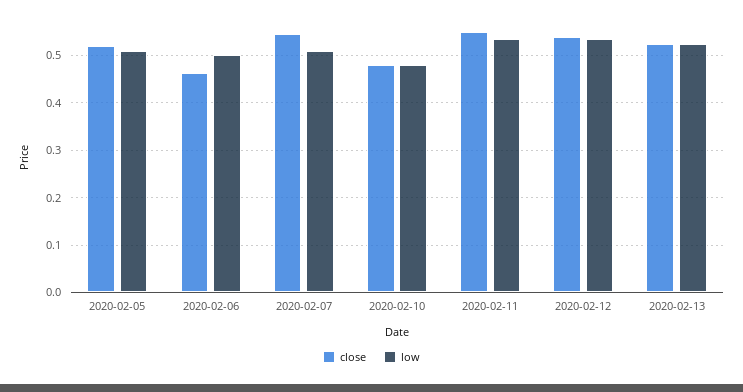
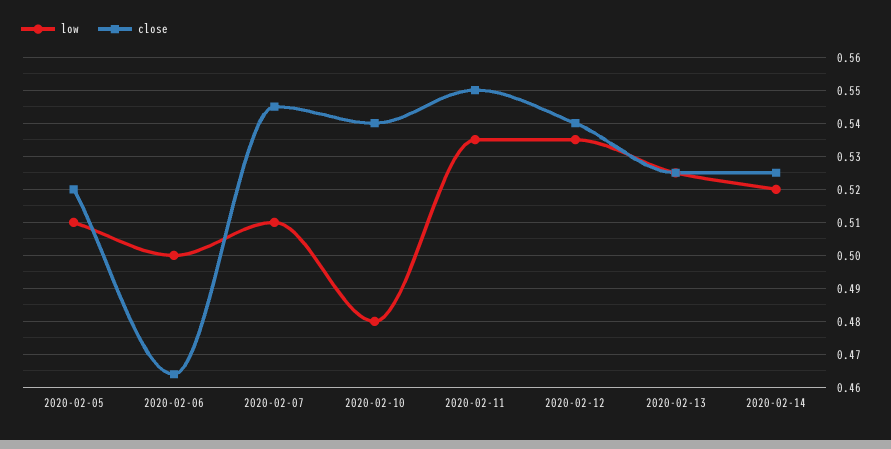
close, 2020-02-10: 0.48 -> 0.54
low, 2020-02-14: none -> 0.52
close, 2020-02-14: none -> 0.525

